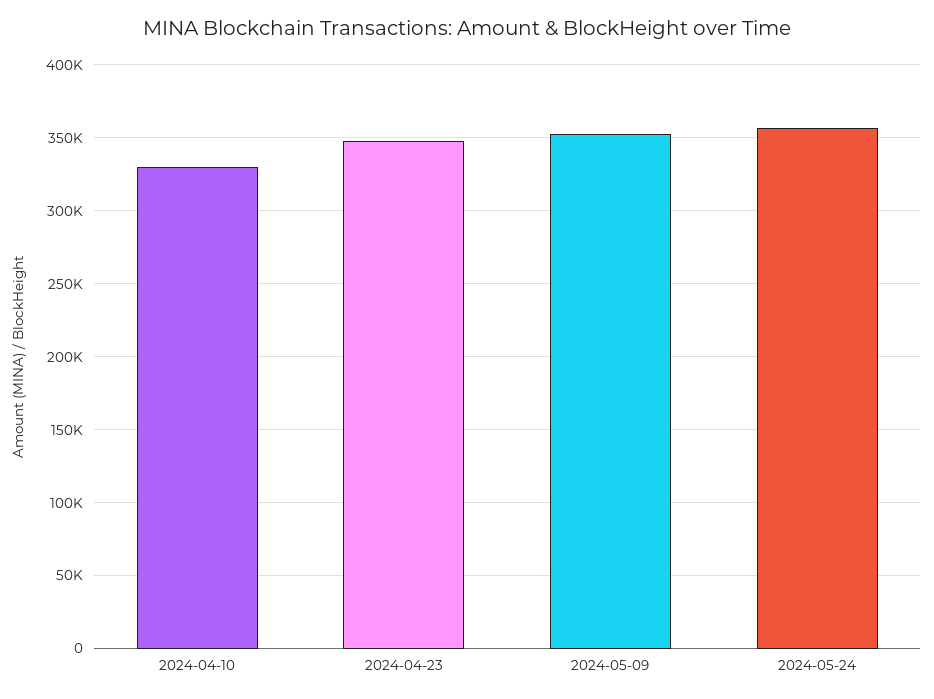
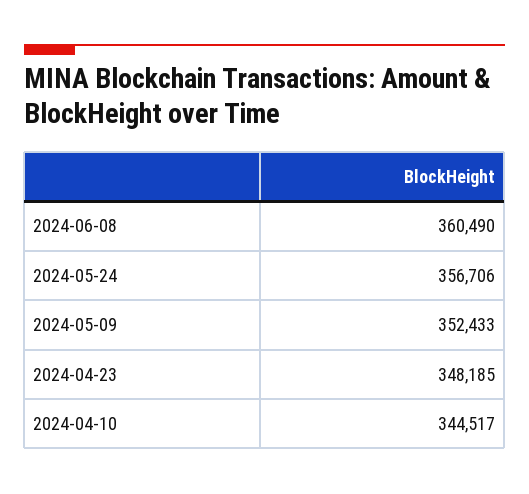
2024-04-10: 330000 -> 344517
2024-06-08: none -> 360490

